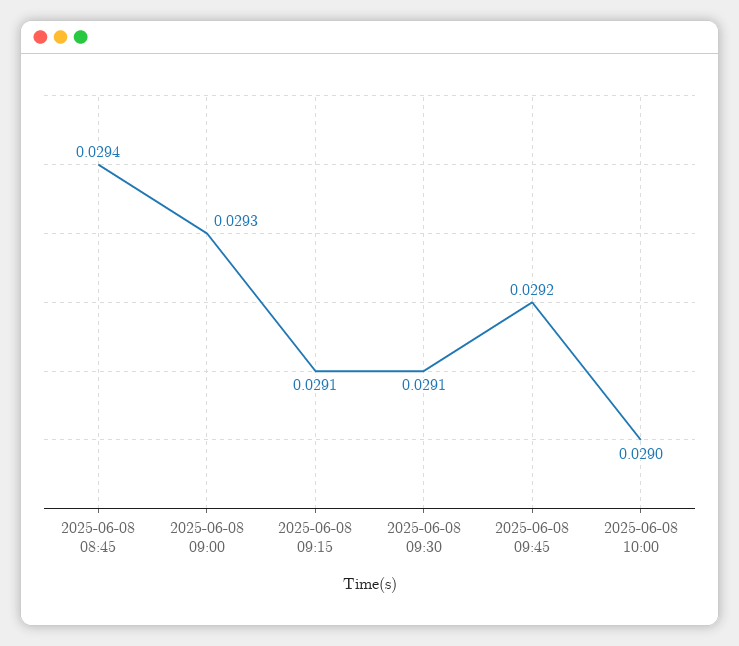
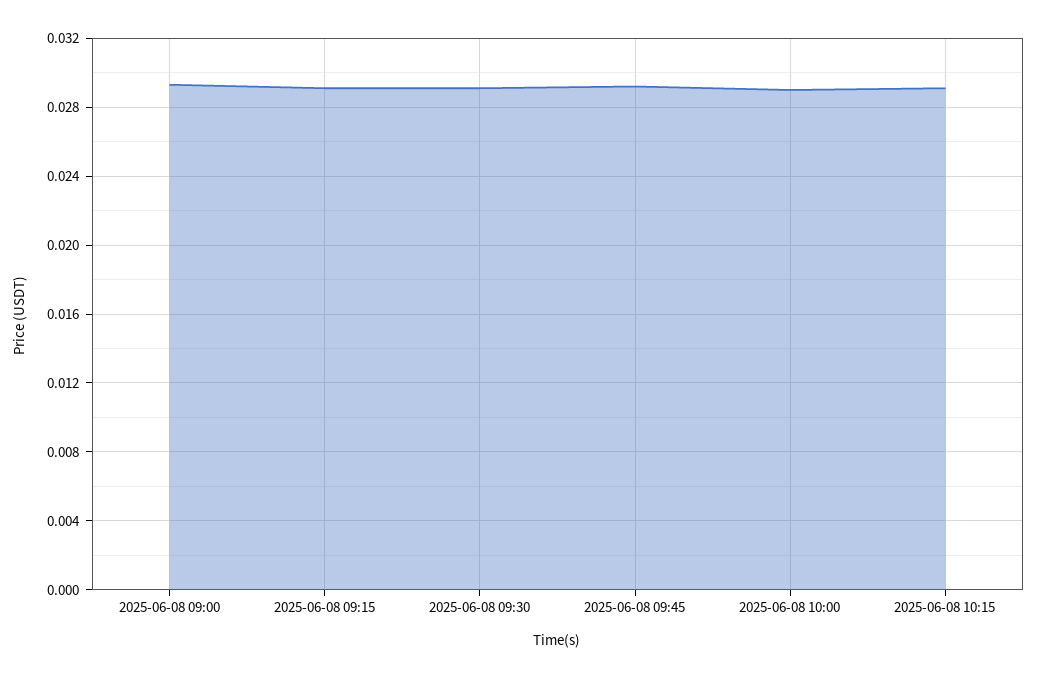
2025-06-08 08:45: 0.0294 -> none
2025-06-08 10:15: none -> 0.029

